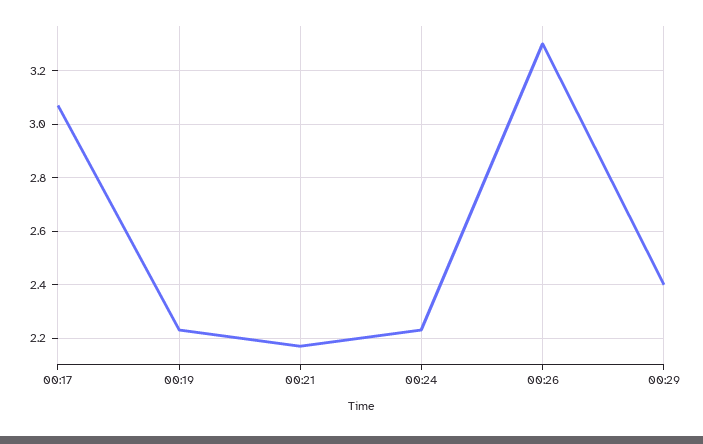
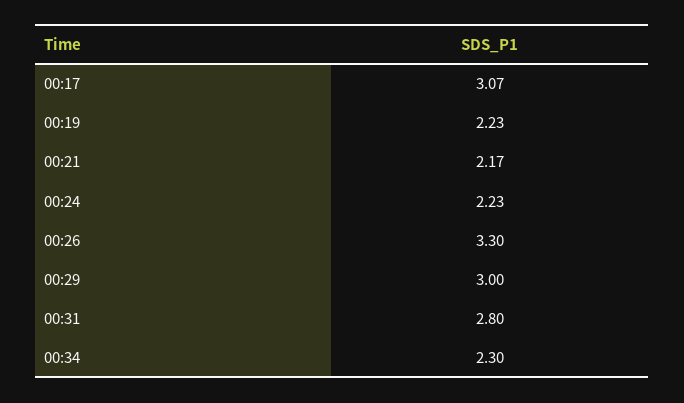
00:29: 2.4 -> 3
00:31: none -> 2.8
00:34: none -> 2.3

